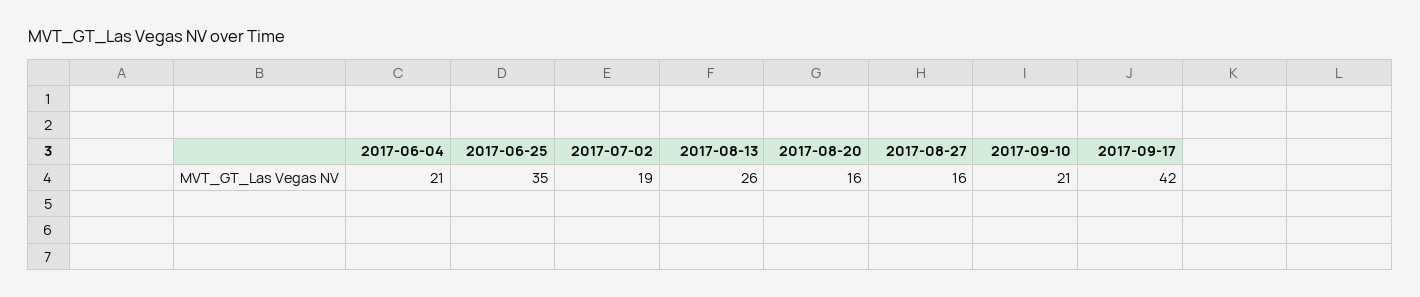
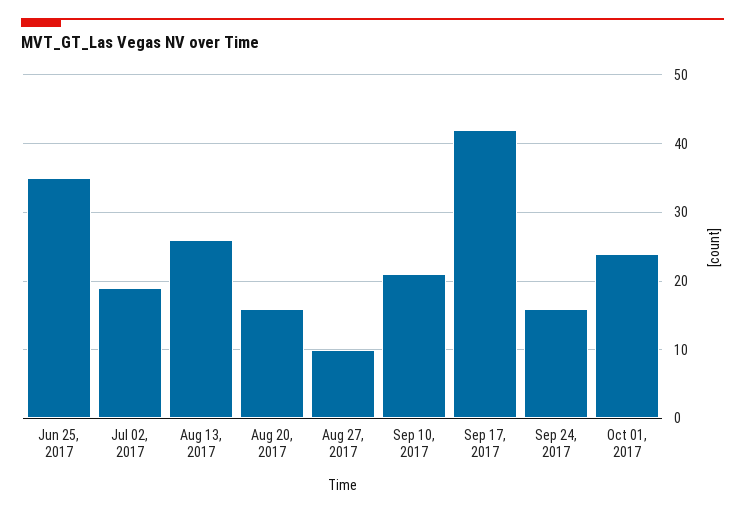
2017-06-04: 21 -> none
2017-08-27: 16 -> 10
Sep 24, 2017: none -> 16
Oct 01, 2017: none -> 24

